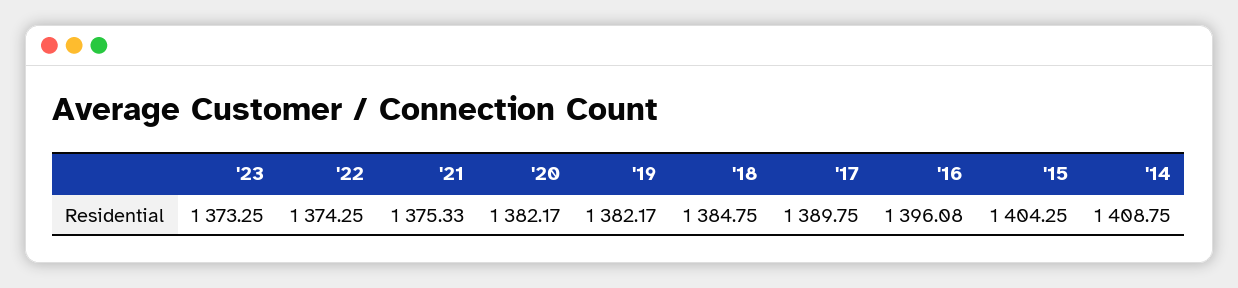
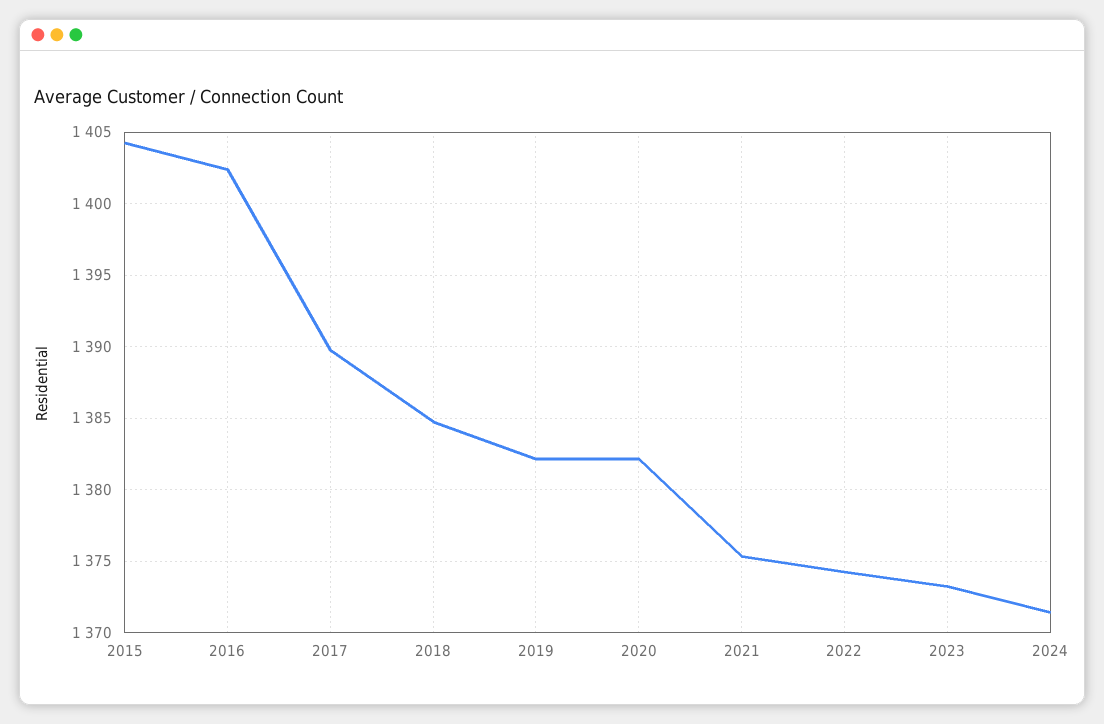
'16: 1396.08 -> 1402.5
'14: 1408.75 -> none
2024: none -> 1371.5

